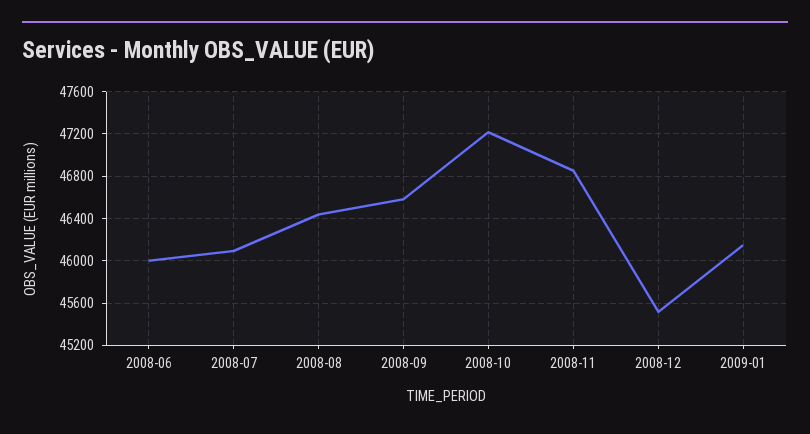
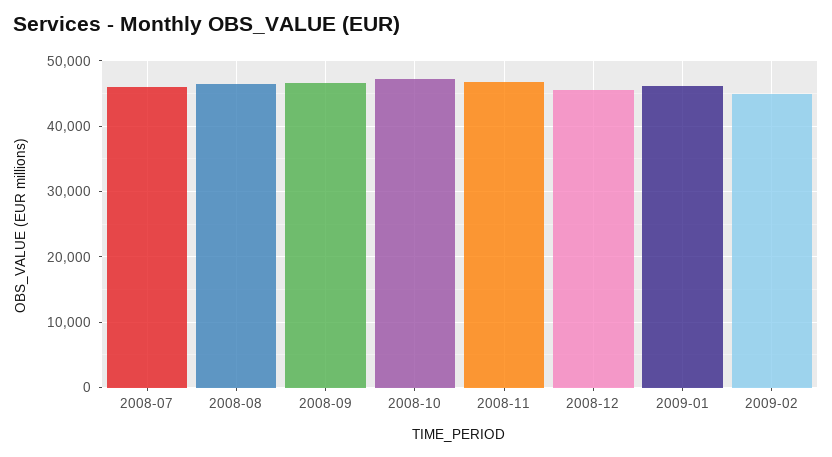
2008-06: 46000 -> none
2009-02: none -> 45000

